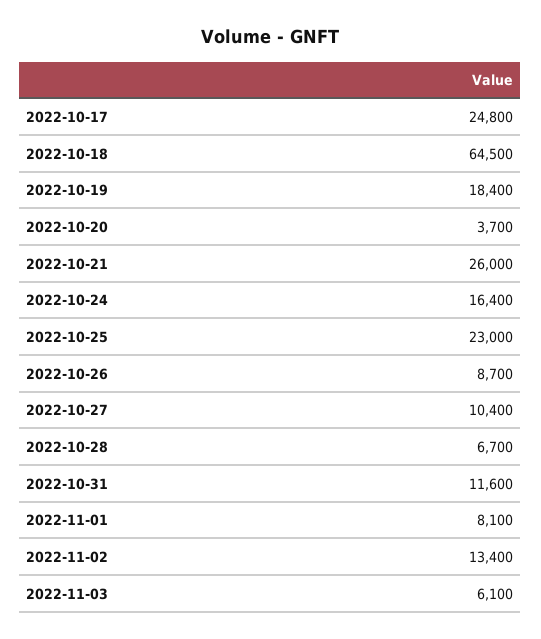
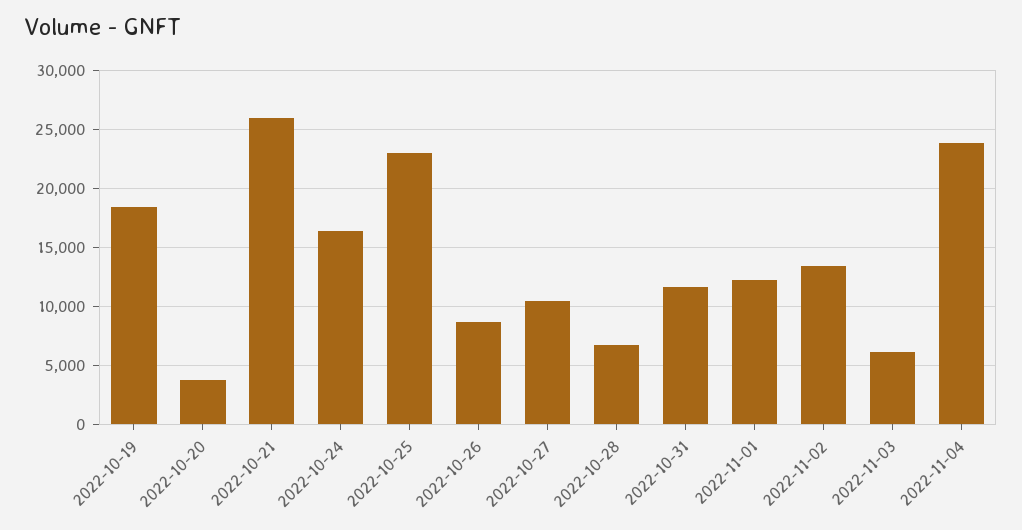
2022-10-17: 24800 -> none
2022-10-18: 64500 -> none
2022-11-01: 8100 -> 12000
2022-11-04: none -> 24000

